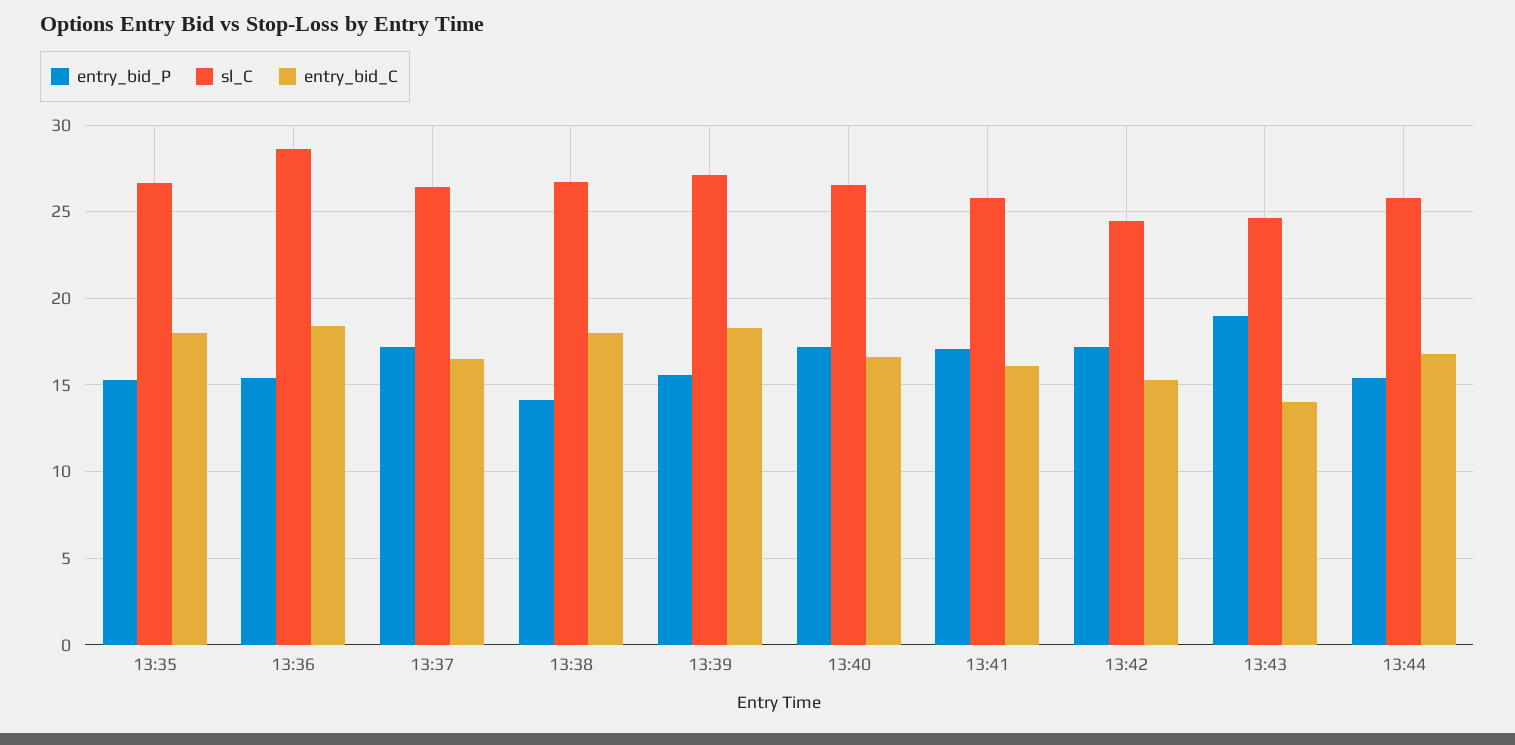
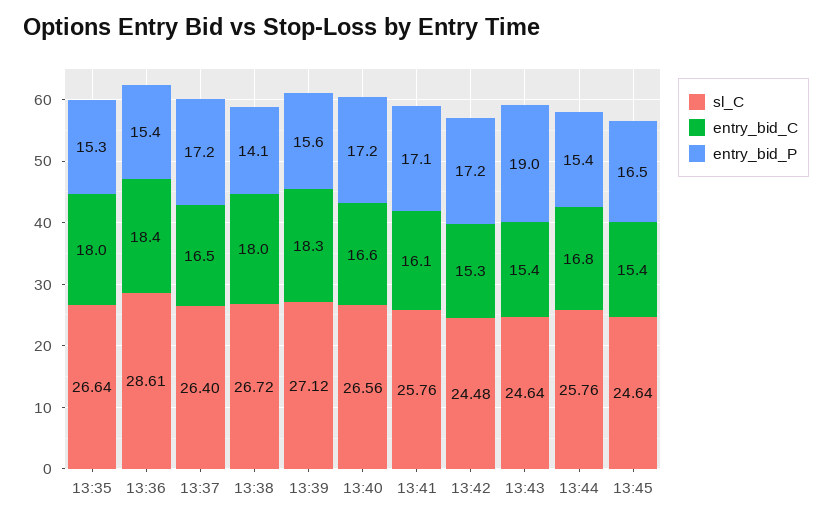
entry_bid_C, 13:43: 14 -> 15.4
sl_C, 13:45: none -> 24.64
entry_bid_C, 13:45: none -> 15.4
entry_bid_P, 13:45: none -> 16.5

